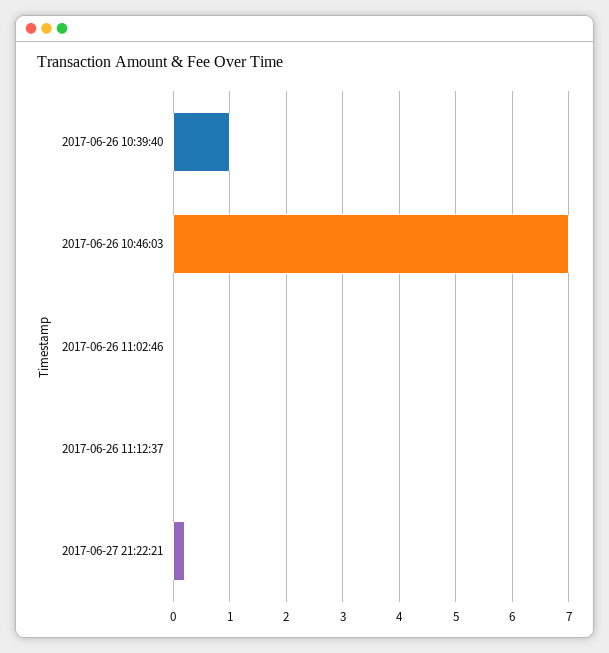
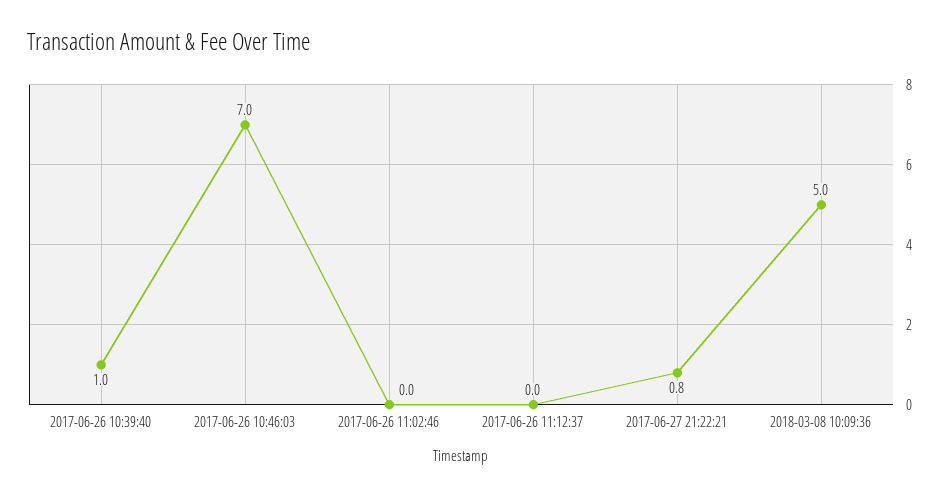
2017-06-27 21:22:21: 0.2 -> 0.8
2018-03-08 10:09:36: none -> 5

